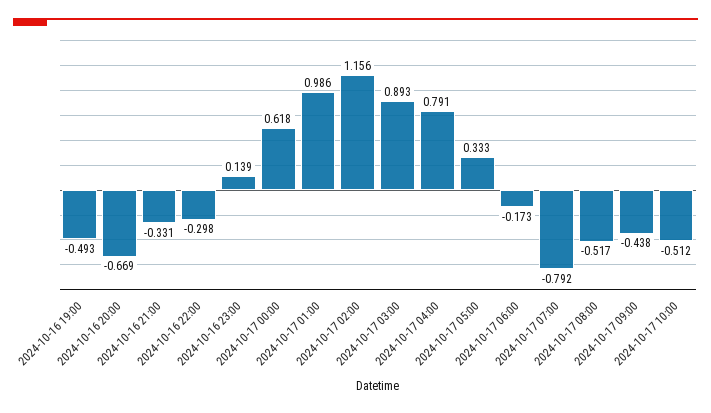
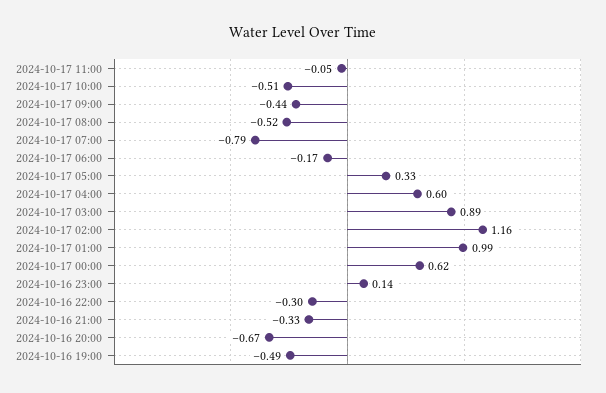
2024-10-17 04:00: 0.791 -> 0.6
2024-10-17 11:00: none -> -0.05

